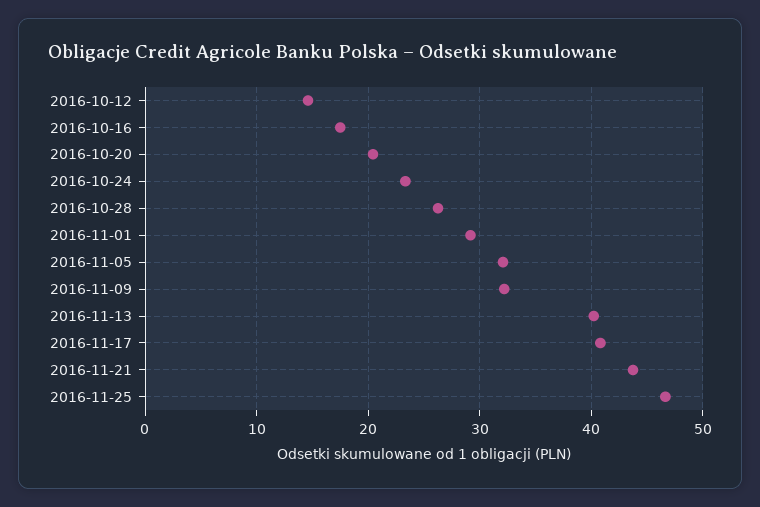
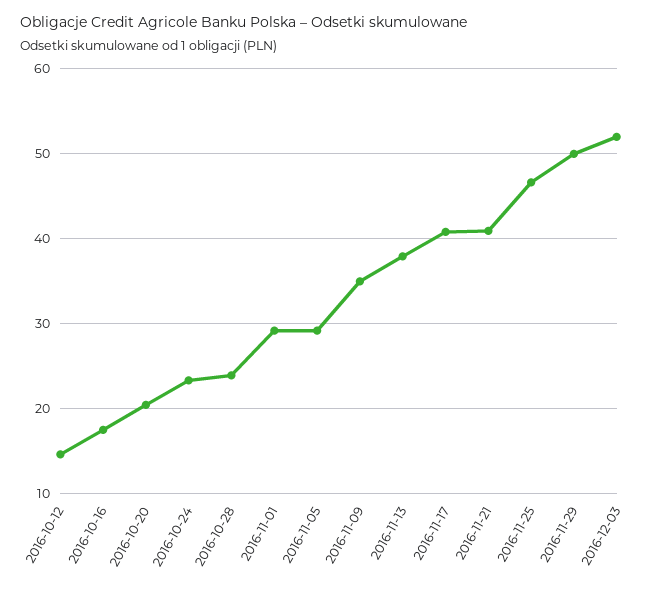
2016-10-28: 26 -> 24
2016-11-05: 32 -> 29
2016-11-09: 32 -> 35
2016-11-13: 40 -> 38
2016-11-21: 44 -> 41
2016-11-29: none -> 50
2016-12-03: none -> 52

